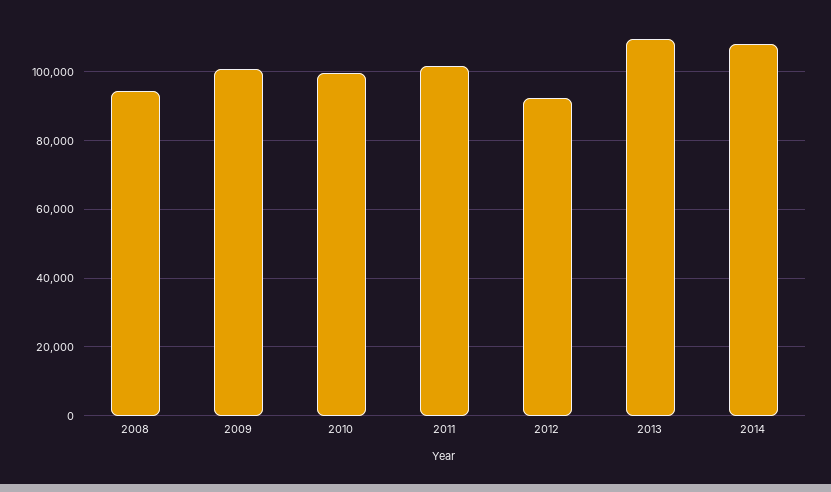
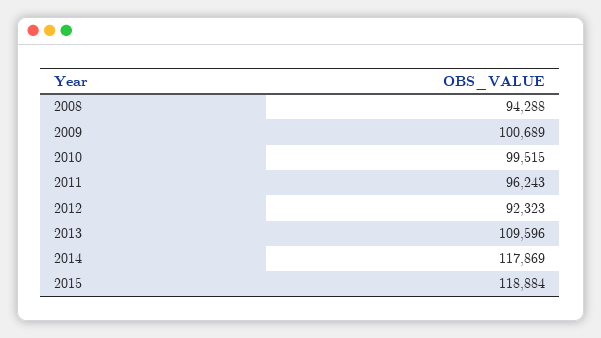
2011: 102000 -> 96243
2014: 108000 -> 117869
2015: none -> 118884

